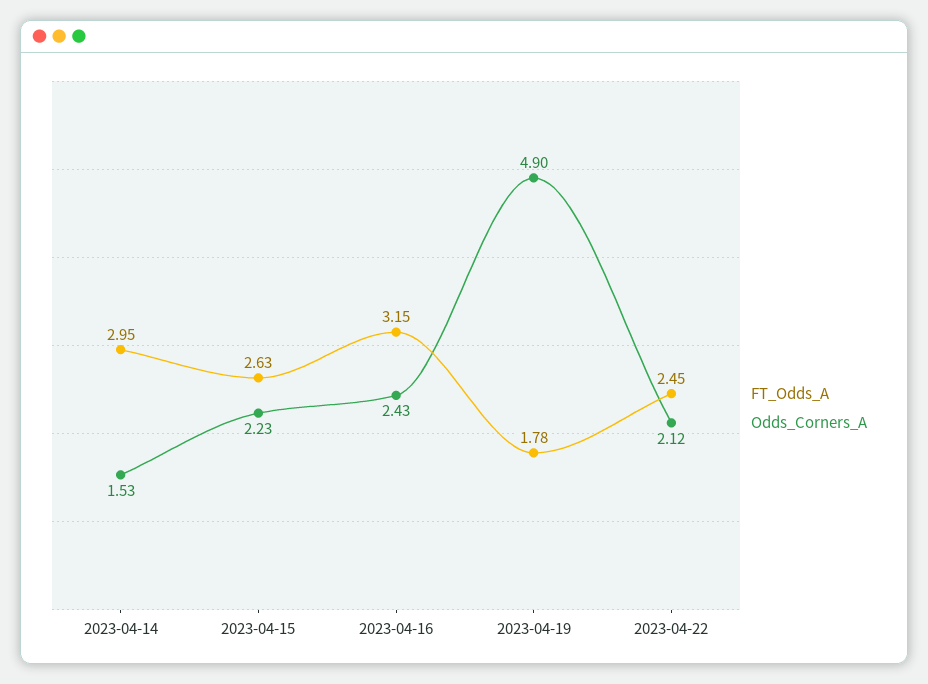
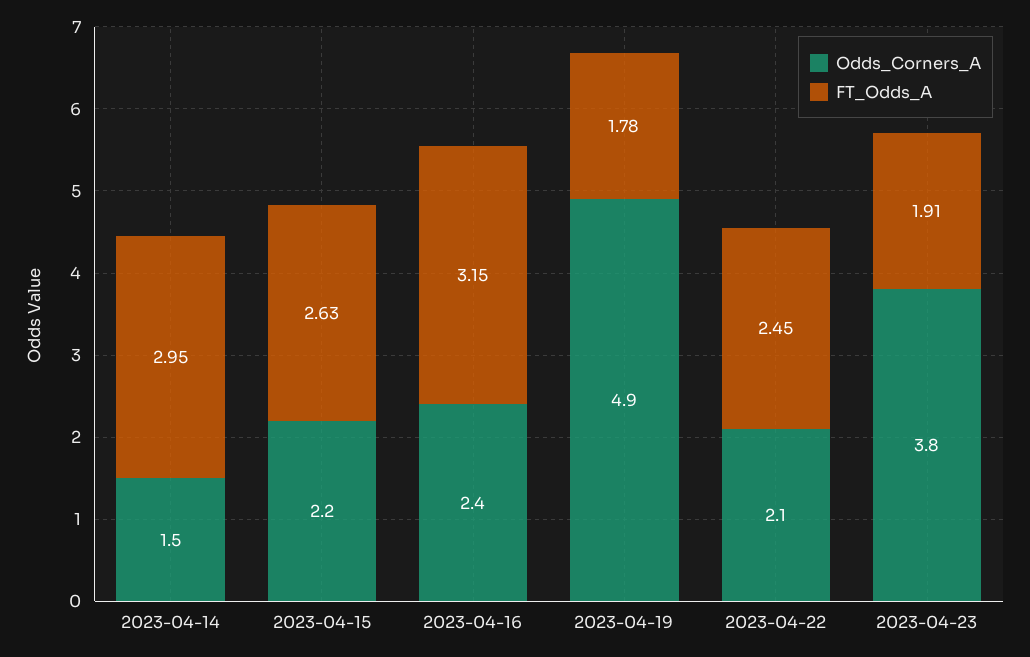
Odds_Corners_A, 2023-04-23: none -> 3.8
FT_Odds_A, 2023-04-23: none -> 1.91

